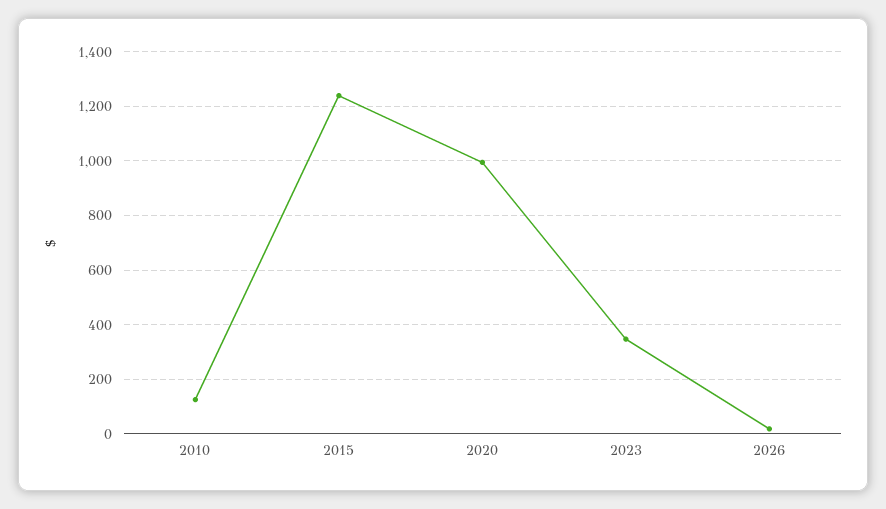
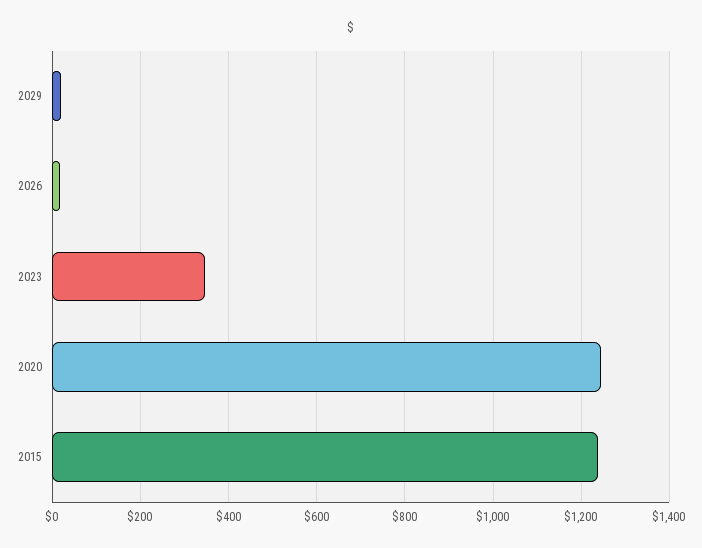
2010: 125 -> none
2020: 1000 -> 1240
2029: none -> 20

